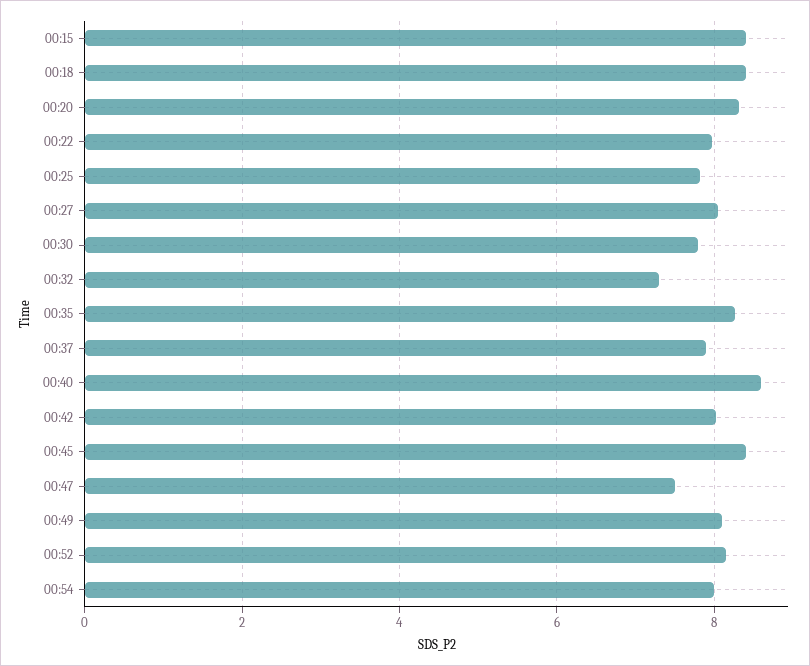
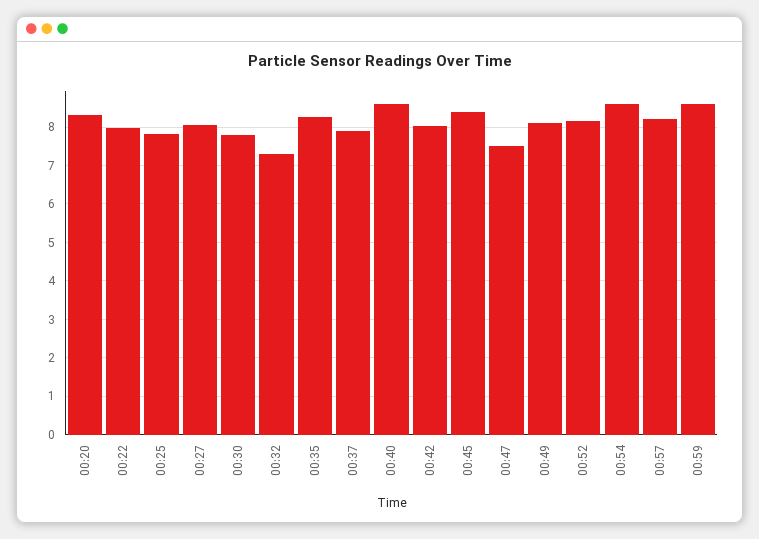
00:15: 8.4 -> none
00:18: 8.4 -> none
00:54: 8 -> 8.6
00:57: none -> 8.2
00:59: none -> 8.6

